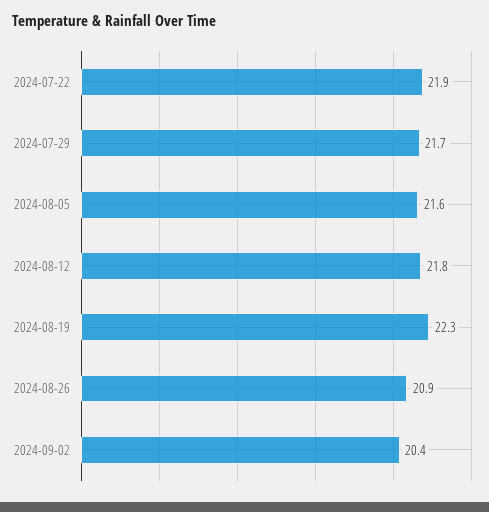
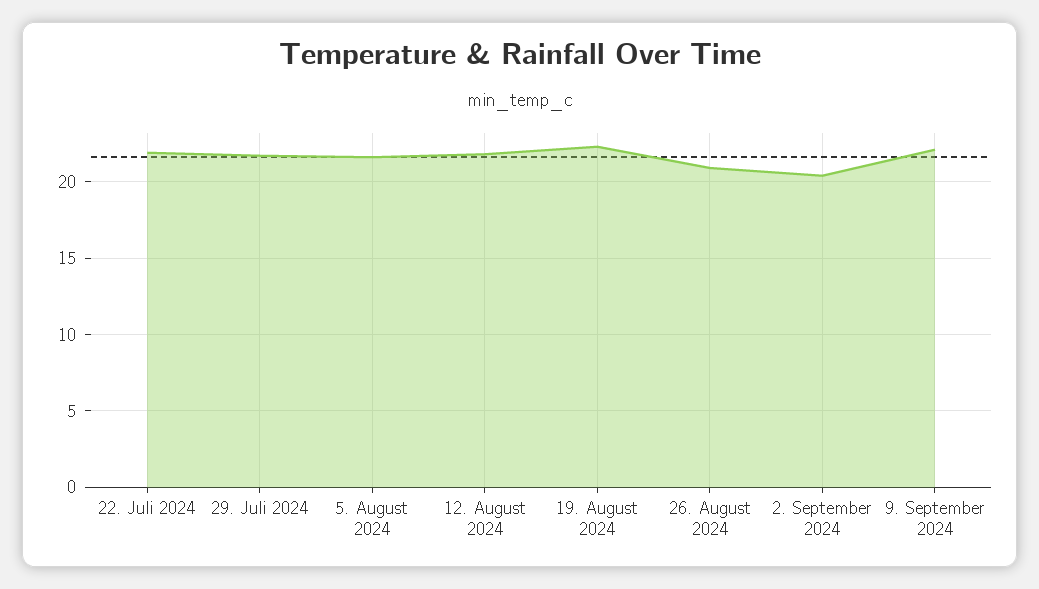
9. September 2024: none -> 22

